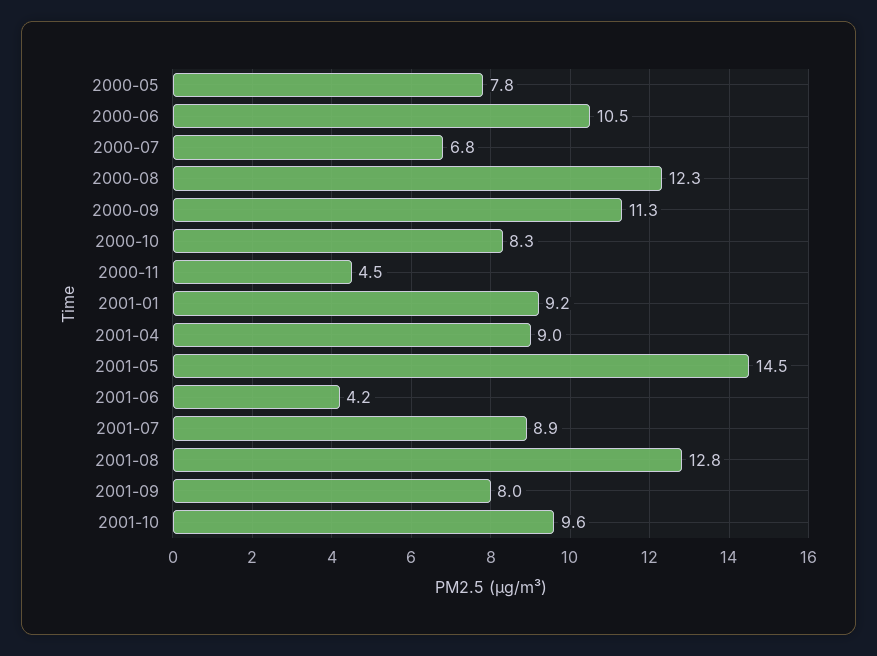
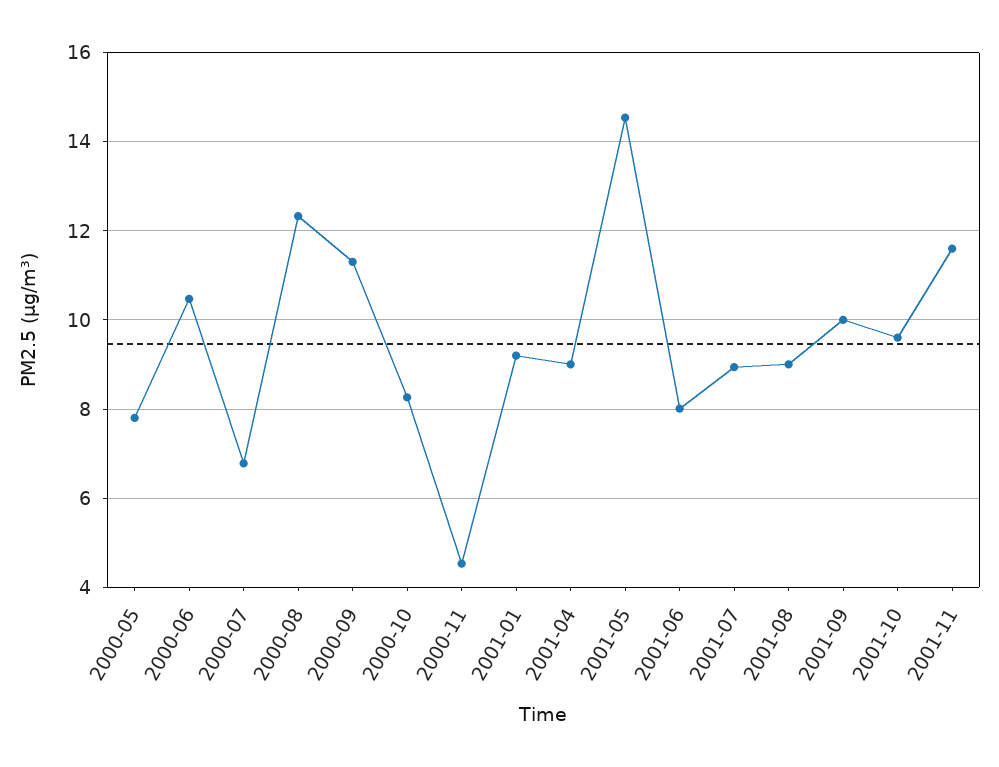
2001-06: 4.2 -> 8
2001-08: 12.8 -> 9
2001-09: 8 -> 10
2001-11: none -> 11.6

